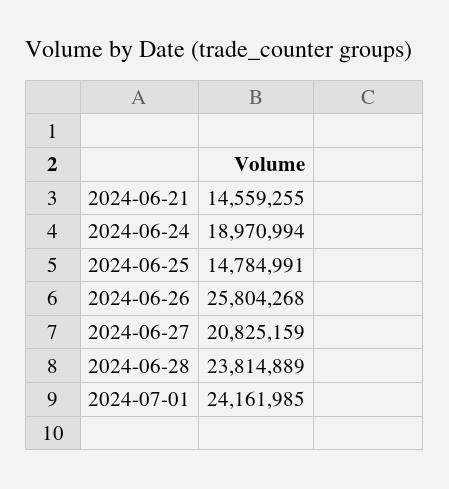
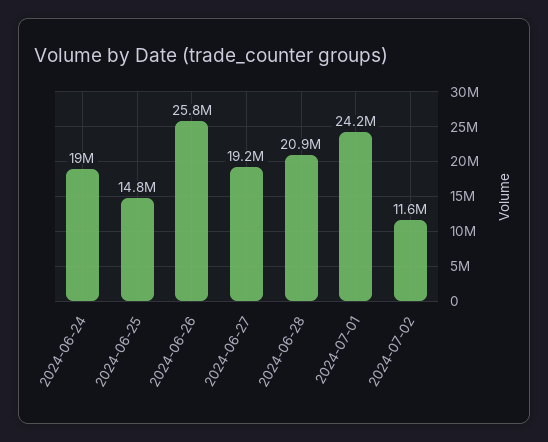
2024-06-21: 14559255 -> none
2024-06-27: 20825159 -> 19200000
2024-06-28: 23814889 -> 20900000
2024-07-02: none -> 11600000

